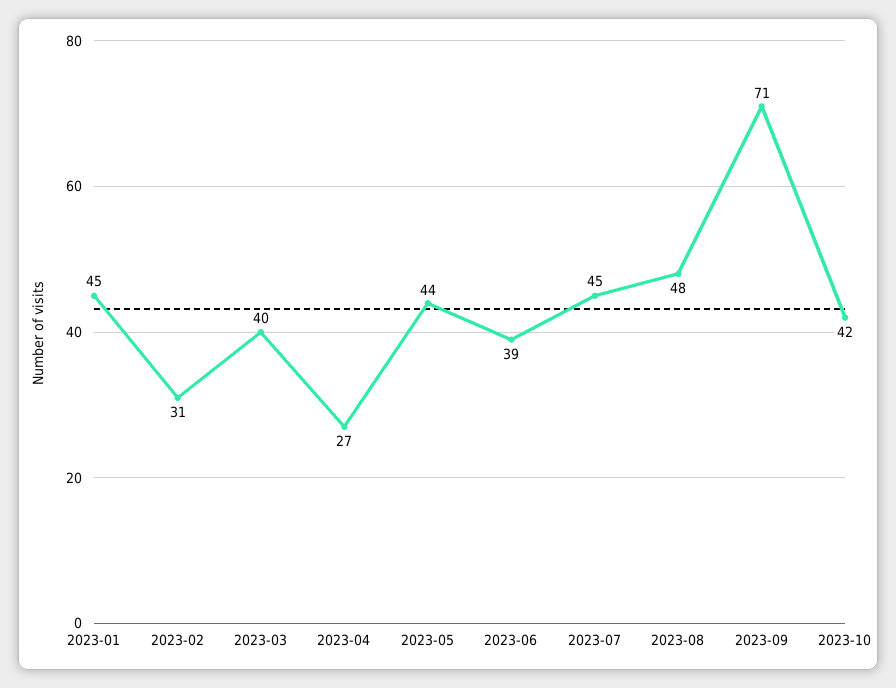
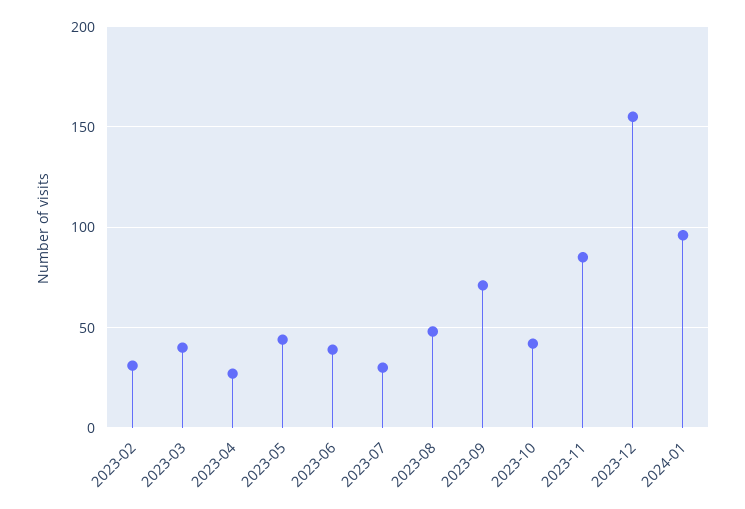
2023-01: 45 -> none
2023-07: 45 -> 30
2023-11: none -> 85
2023-12: none -> 155
2024-01: none -> 95

